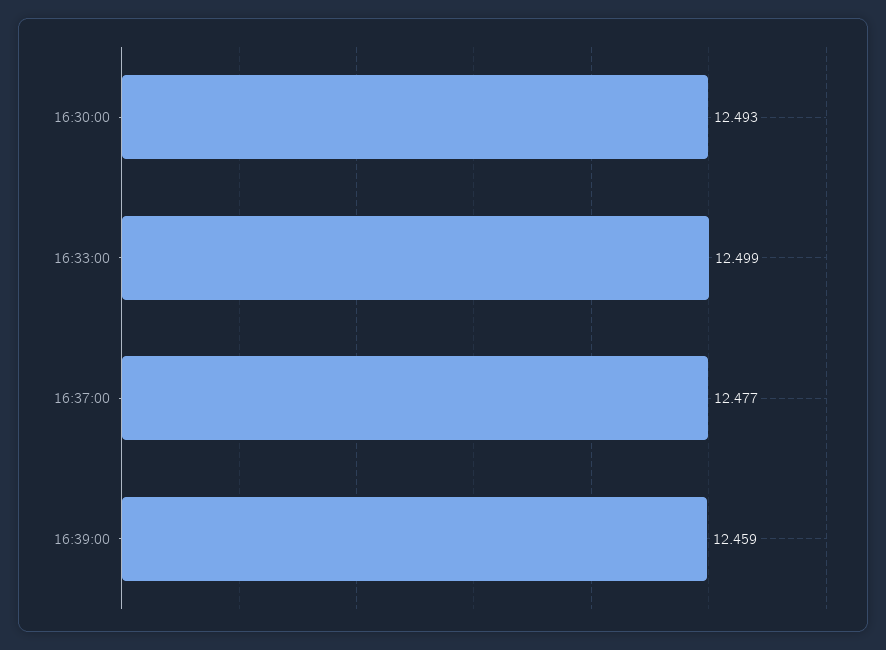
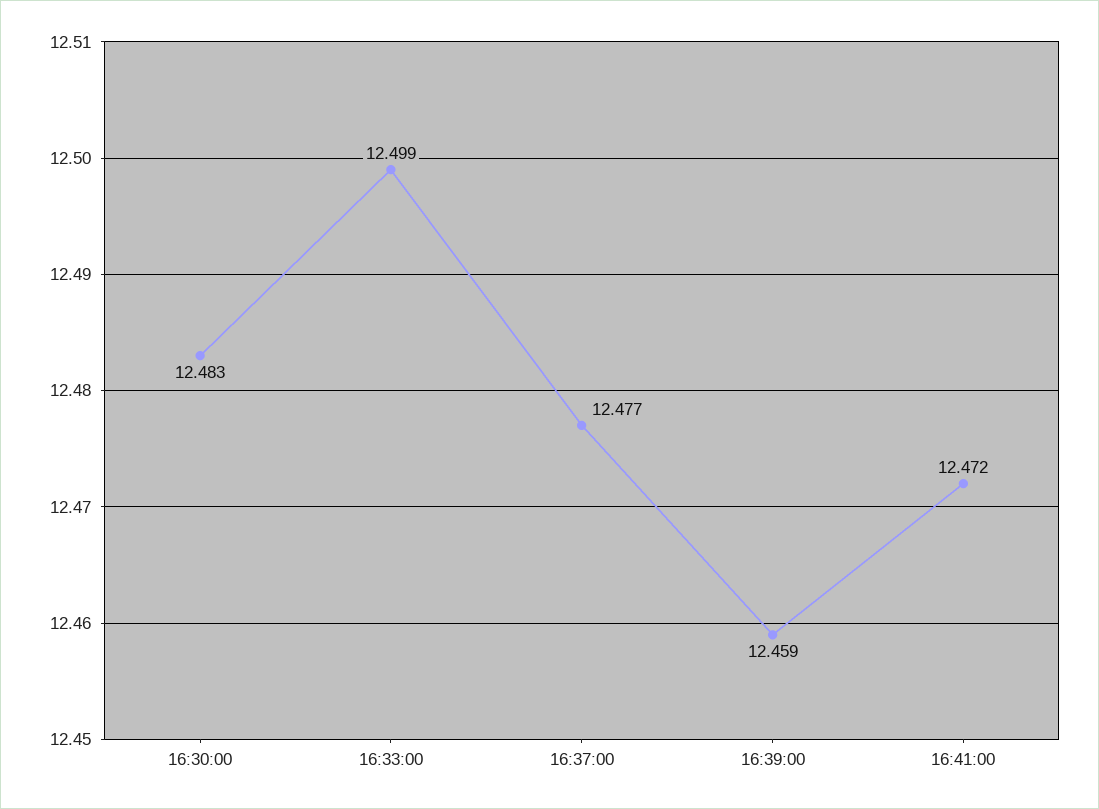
16:30:00: 12.493 -> 12.483
16:41:00: none -> 12.472

